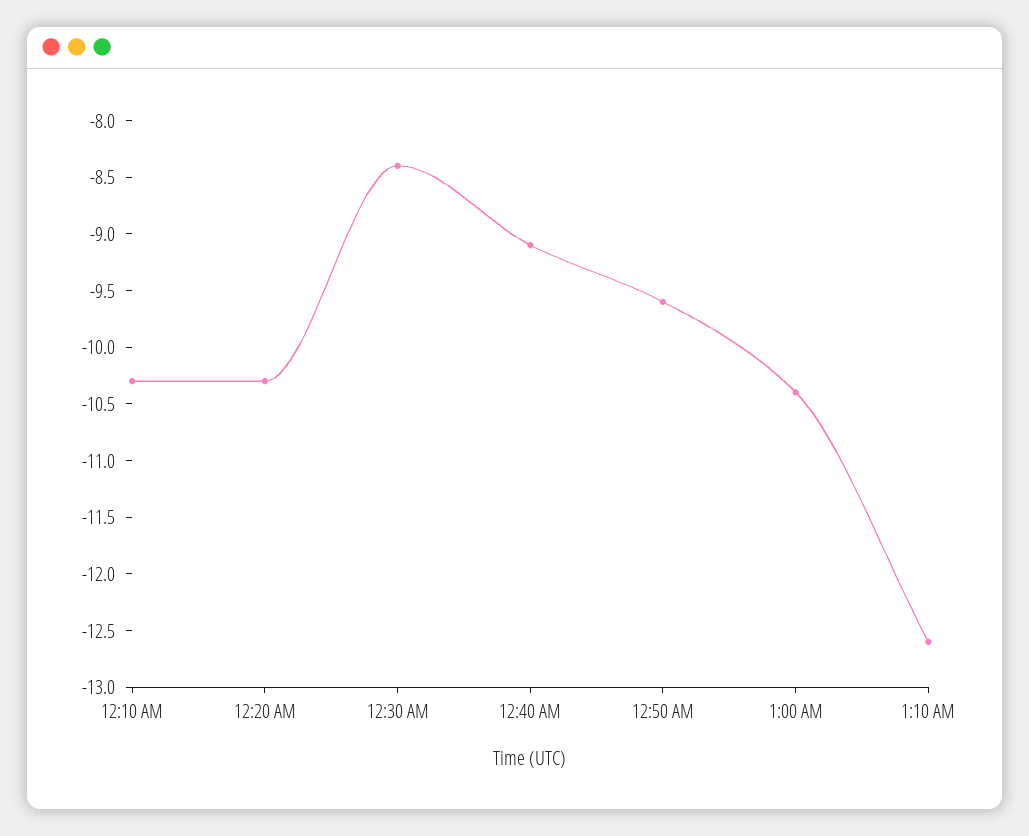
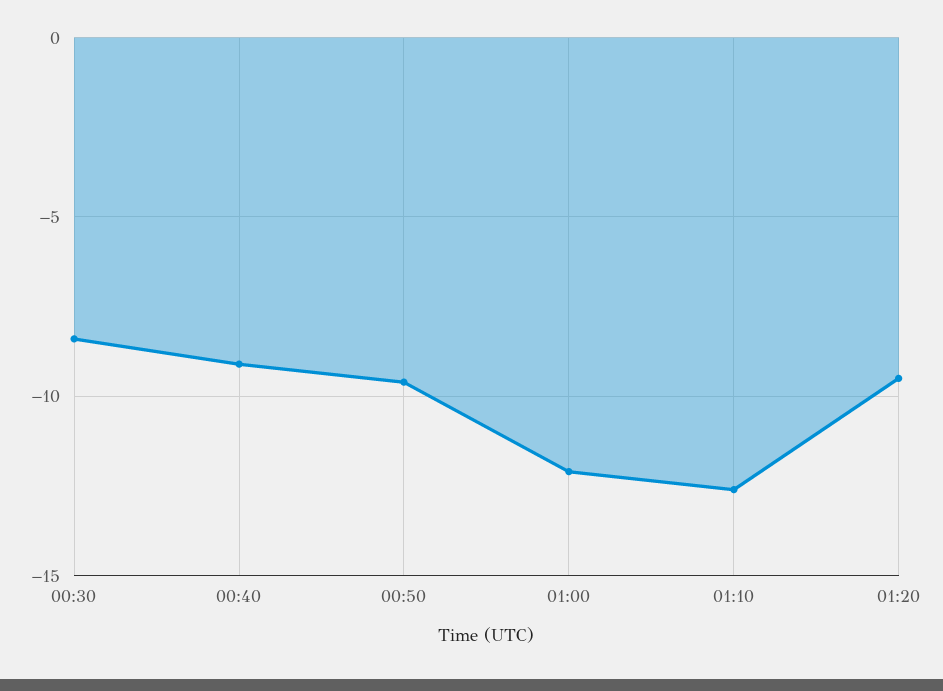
12:10 AM: -10.3 -> none
12:20 AM: -10.3 -> none
1:00 AM: -10.4 -> -12
01:20: none -> -9.5

